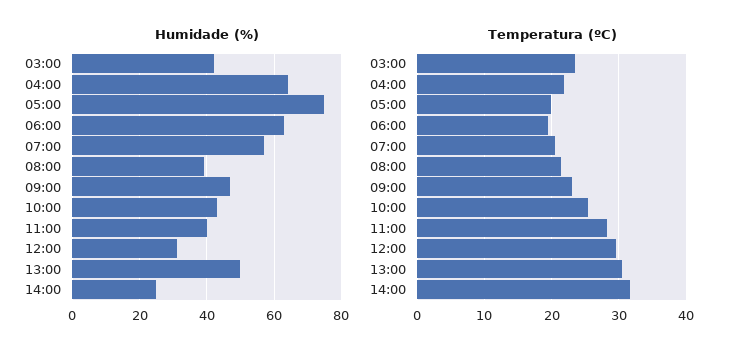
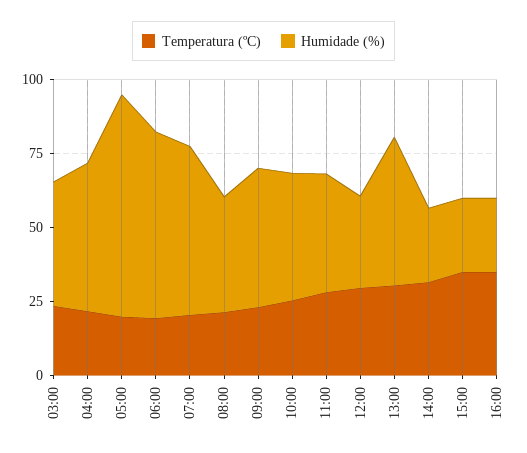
Humidade (%), 04:00: 65 -> 50
Temperatura (ºC), 15:00: none -> 35
Humidade (%), 15:00: none -> 25
Temperatura (ºC), 16:00: none -> 35
Humidade (%), 16:00: none -> 25

